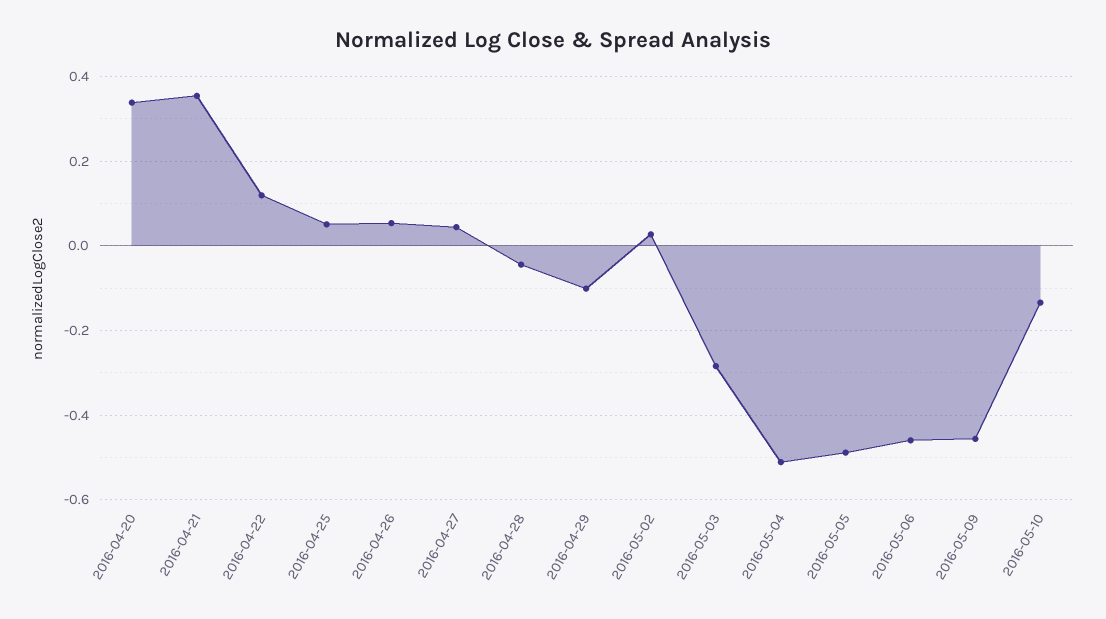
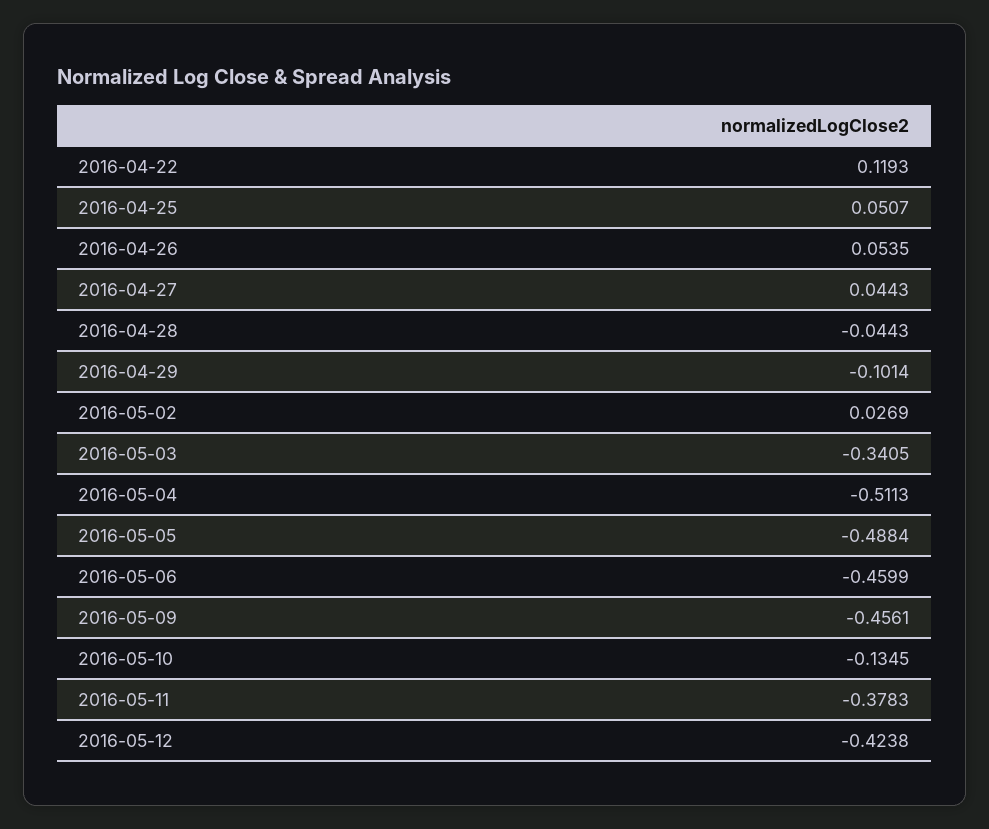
2016-04-20: 0.34 -> none
2016-04-21: 0.36 -> none
2016-05-03: -0.28 -> -0.3405
2016-05-11: none -> -0.3783
2016-05-12: none -> -0.4238

